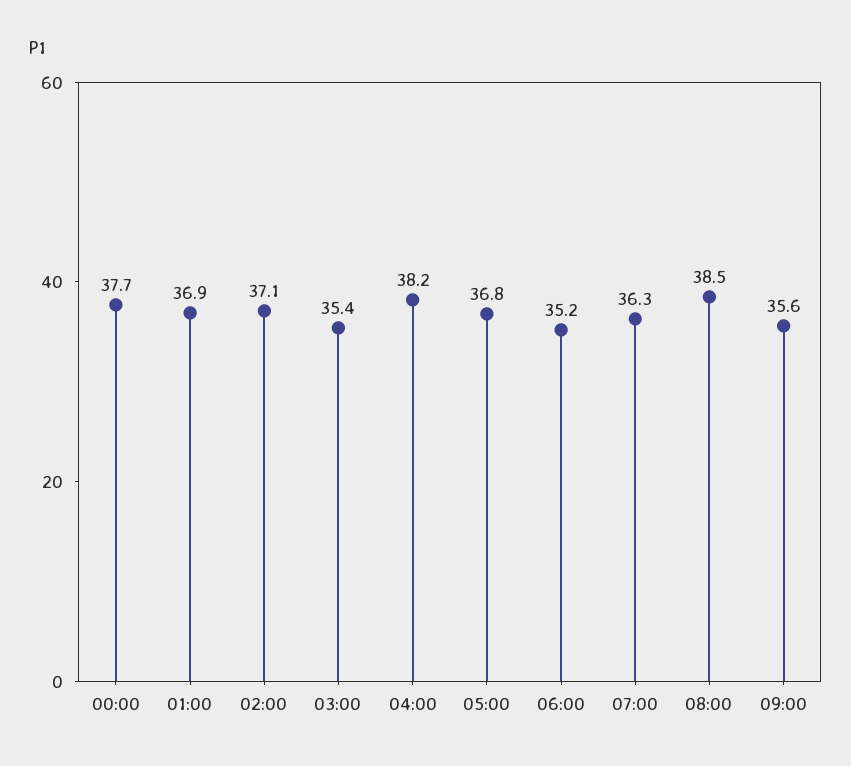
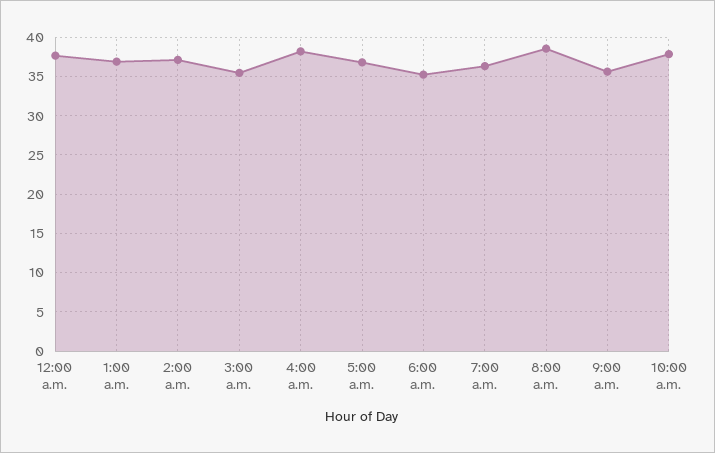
10:00 a.m.: none -> 38

